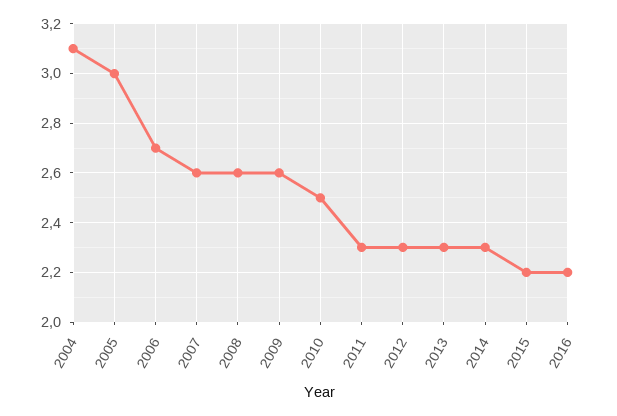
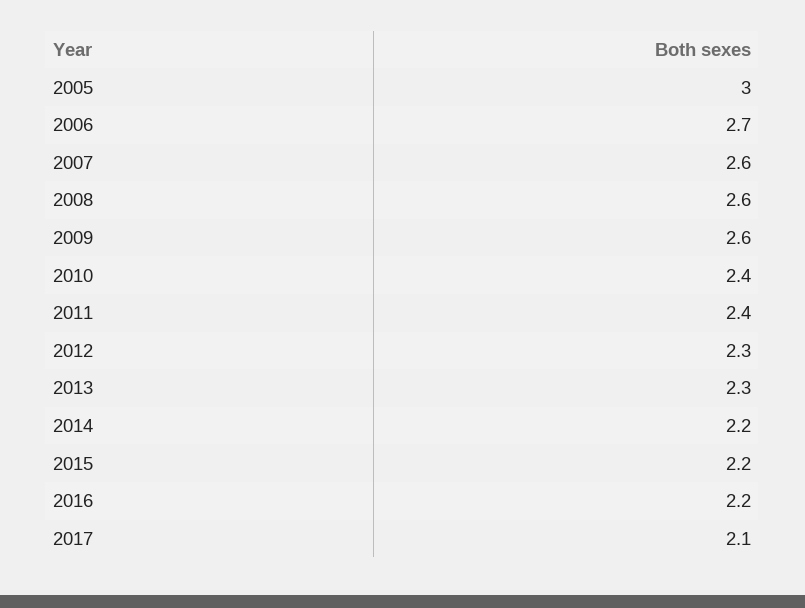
2004: 3.1 -> none
2010: 2.5 -> 2.4
2011: 2.3 -> 2.4
2014: 2.3 -> 2.2
2017: none -> 2.1

